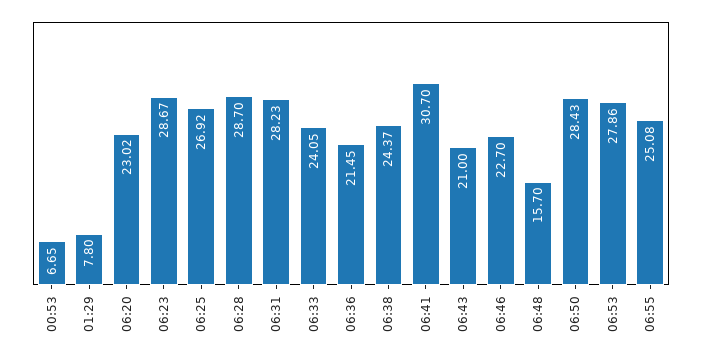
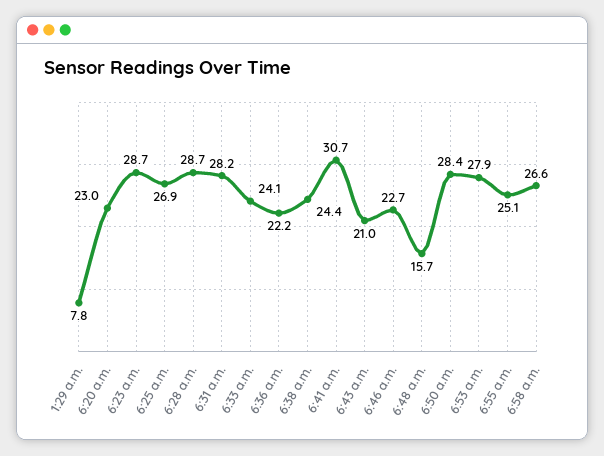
00:53: 6.65 -> none
06:36: 21.45 -> 22.2
6:58 a.m.: none -> 26.6

